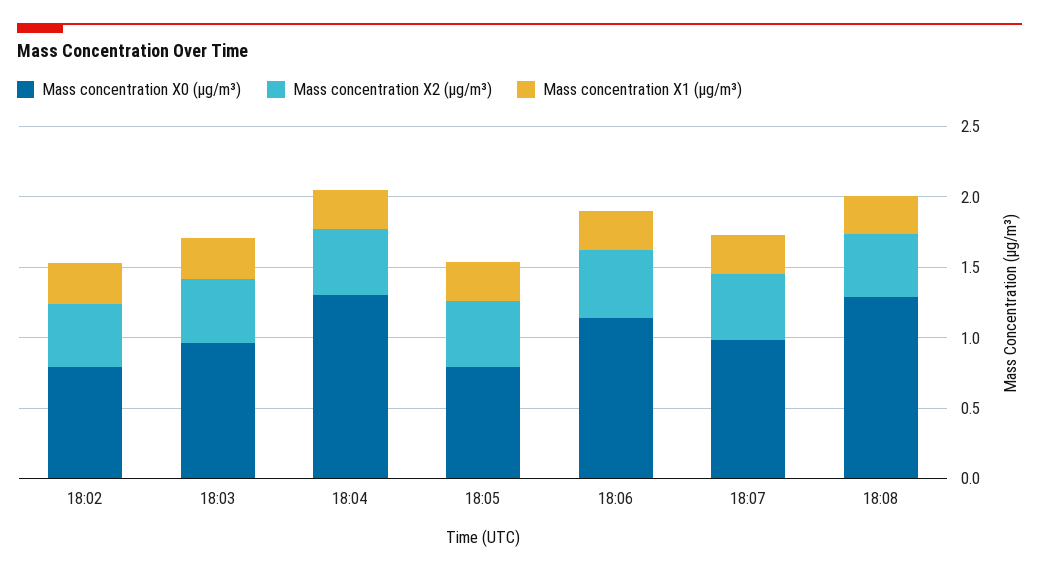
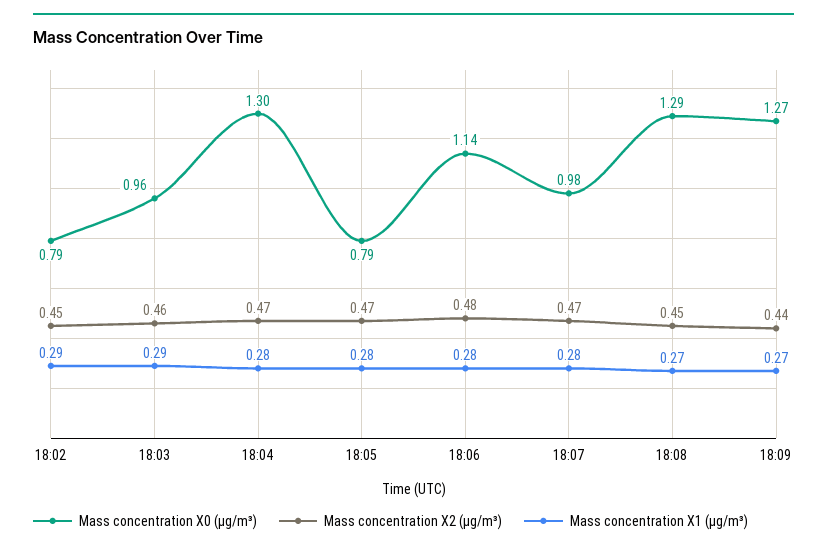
Mass concentration X0 (μg/m³), 18:09: none -> 1.27
Mass concentration X2 (μg/m³), 18:09: none -> 0.44
Mass concentration X1 (μg/m³), 18:09: none -> 0.27

